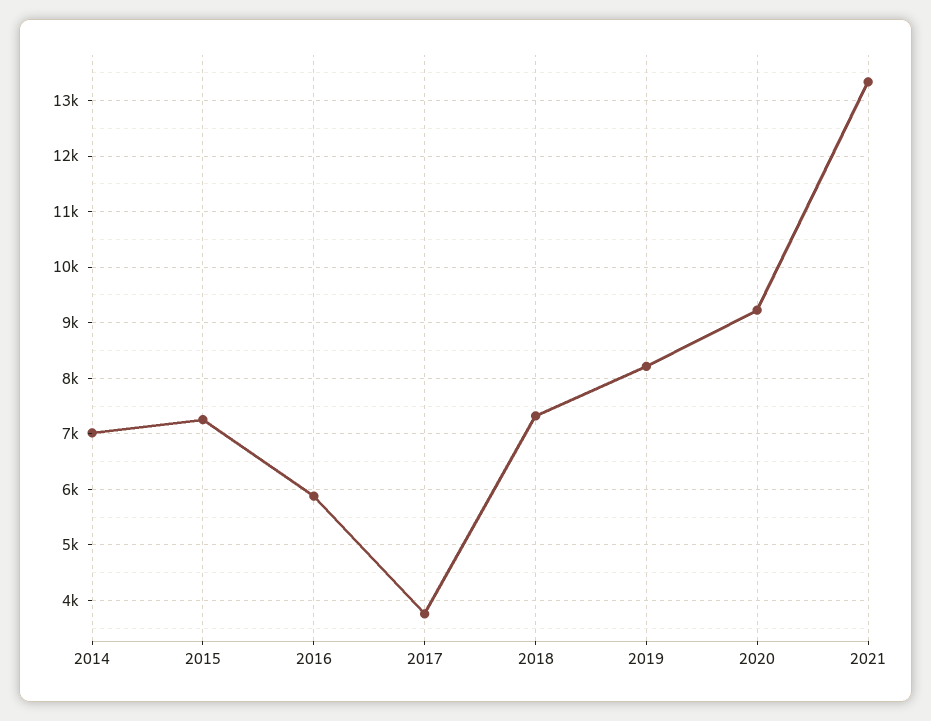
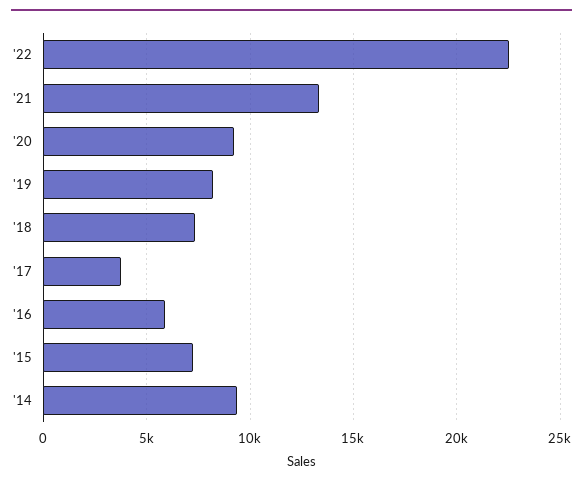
2014: 7000 -> 9500
'22: none -> 22500

